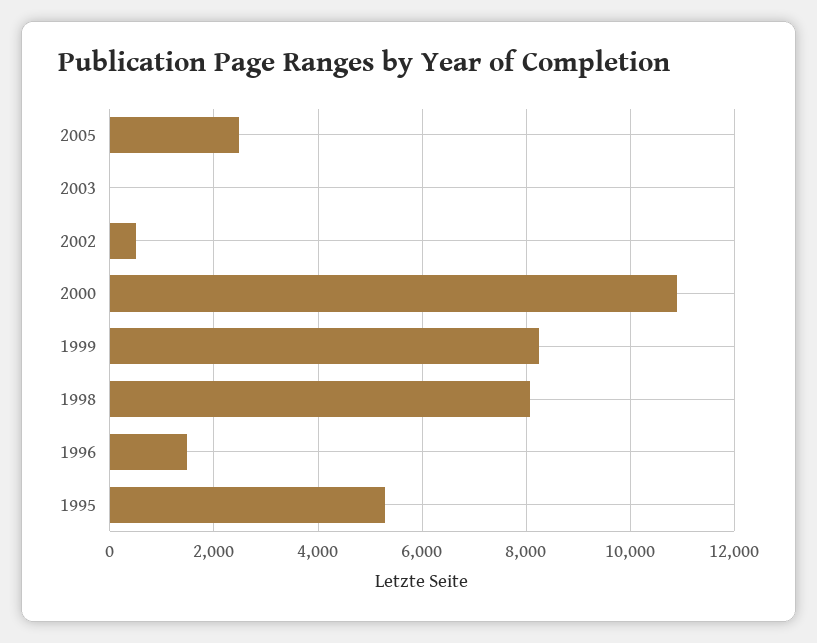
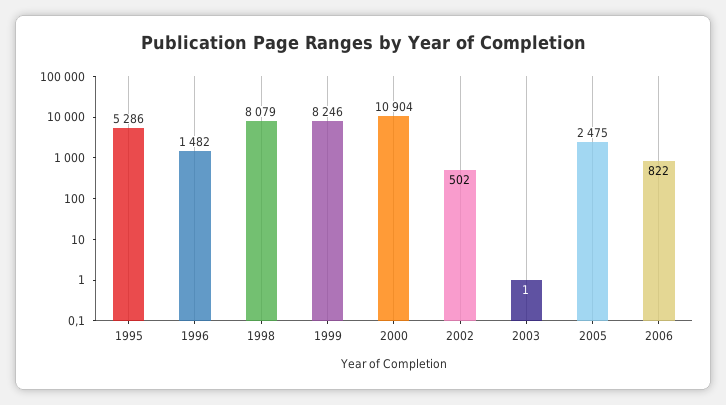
2006: none -> 822

